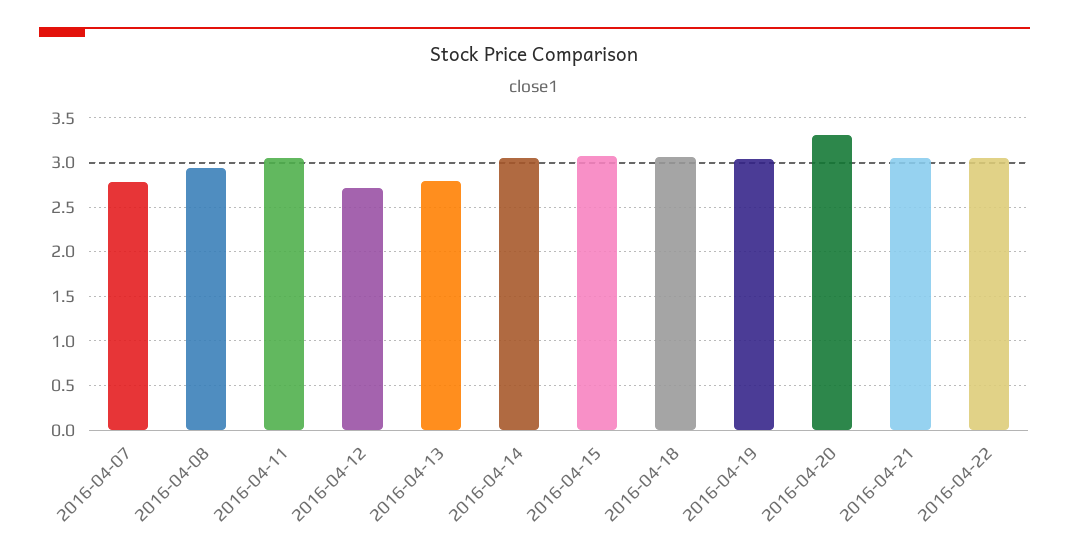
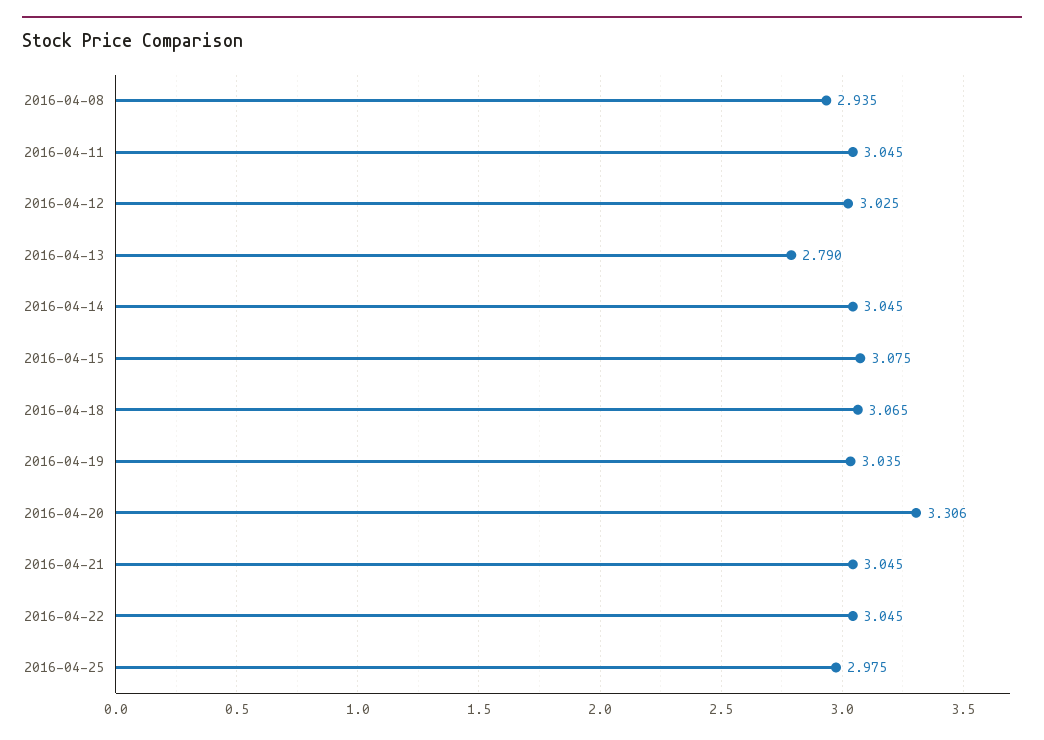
2016-04-07: 2.8 -> none
2016-04-12: 2.7 -> 3.025
2016-04-25: none -> 2.975

